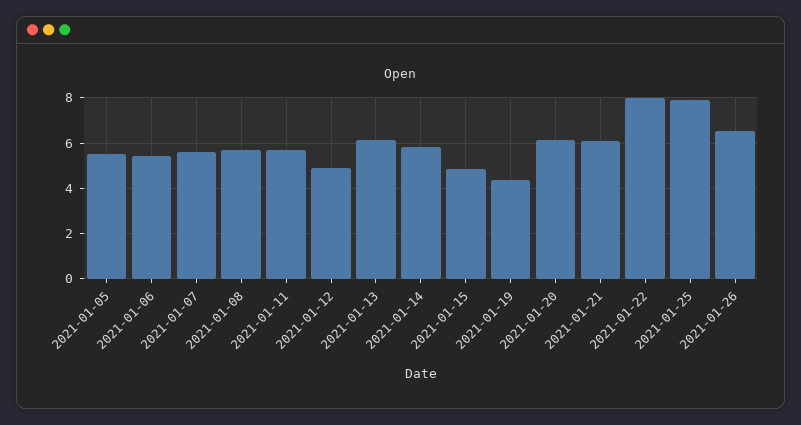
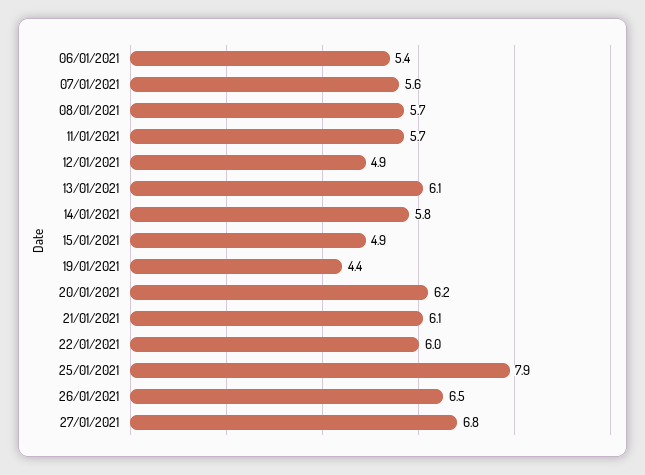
2021-01-05: 5.5 -> none
2021-01-22: 8 -> 6
27/01/2021: none -> 6.8

